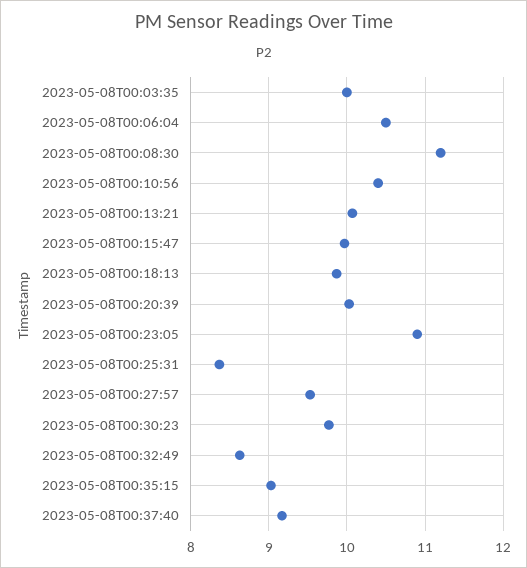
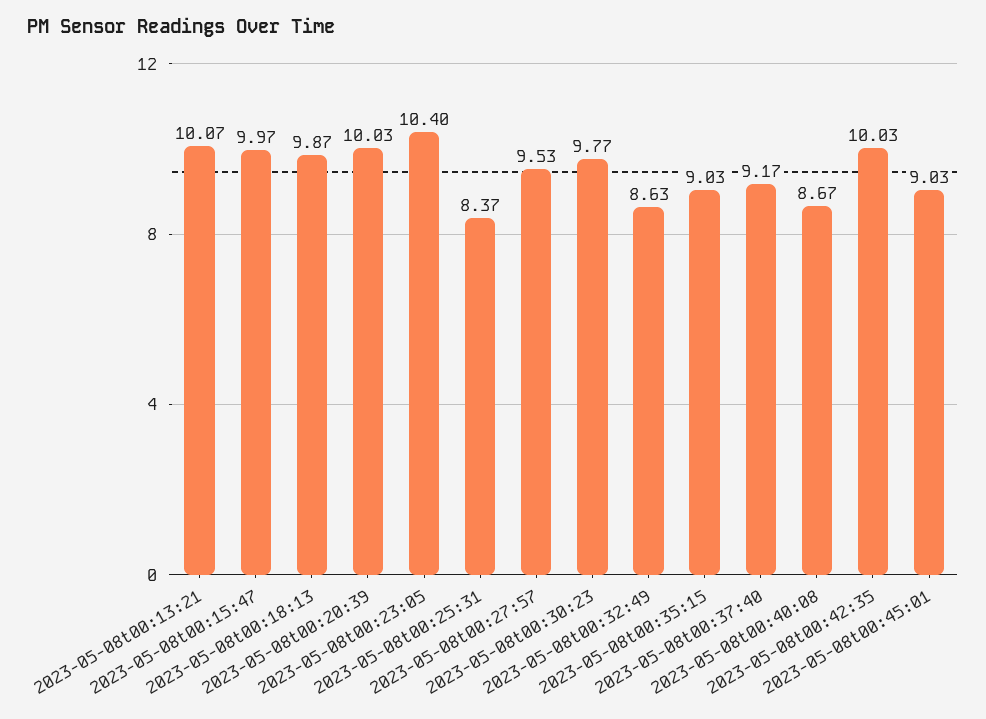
2023-05-08T00:03:35: 10 -> none
2023-05-08T00:06:04: 10.5 -> none
2023-05-08T00:08:30: 11.2 -> none
2023-05-08T00:10:56: 10.4 -> none
2023-05-08T00:23:05: 10.9 -> 10.4
2023-05-08t00:40:08: none -> 8.67
2023-05-08t00:42:35: none -> 10.03
2023-05-08t00:45:01: none -> 9.03

